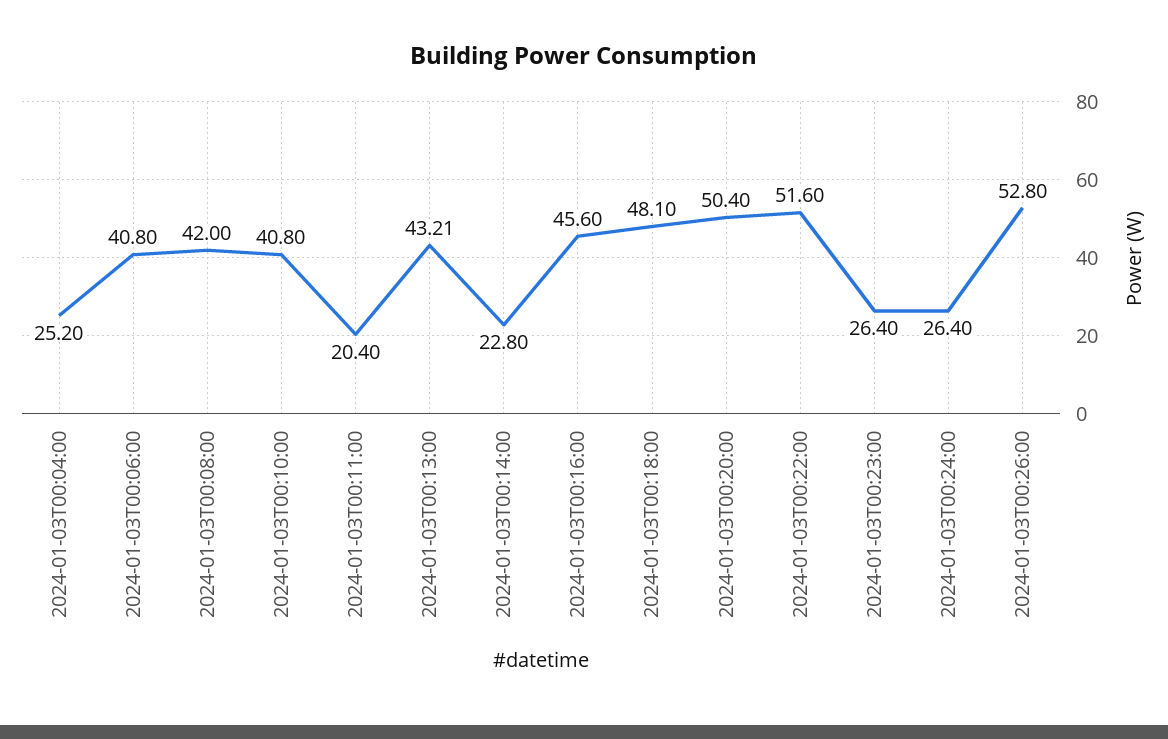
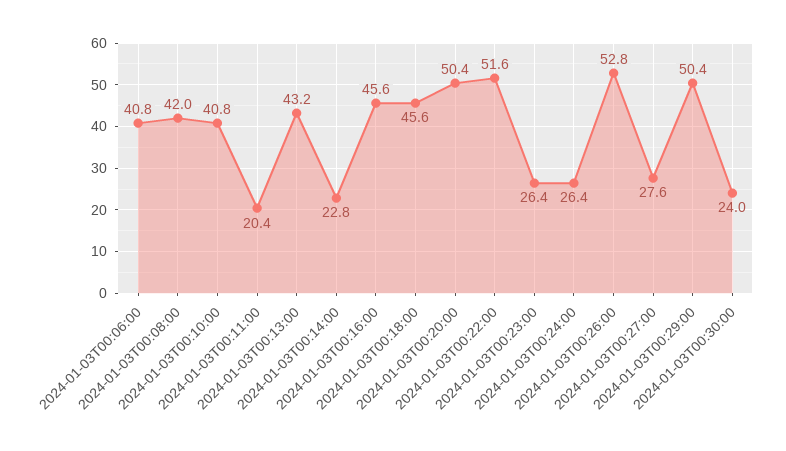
2024-01-03T00:04:00: 25.2 -> none
2024-01-03T00:18:00: 48.1 -> 45.6
2024-01-03T00:27:00: none -> 27.6
2024-01-03T00:29:00: none -> 50.4
2024-01-03T00:30:00: none -> 24

